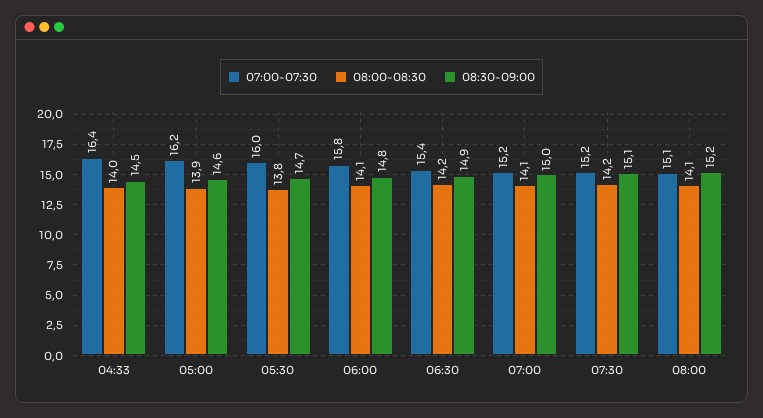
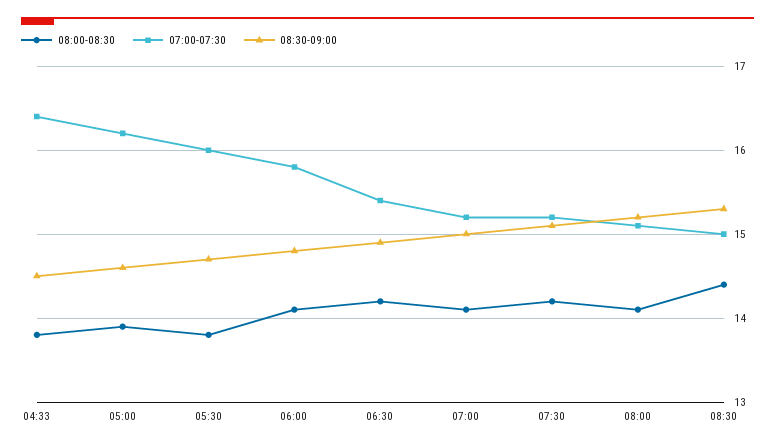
08:00-08:30, 04:33: 14 -> 13.8
08:00-08:30, 08:30: none -> 14.4
07:00-07:30, 08:30: none -> 15
08:30-09:00, 08:30: none -> 15.3

